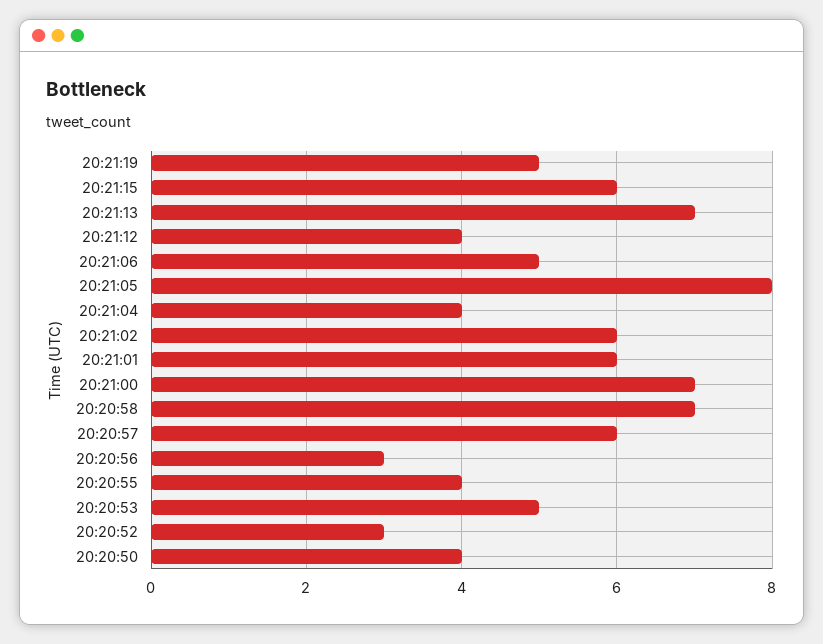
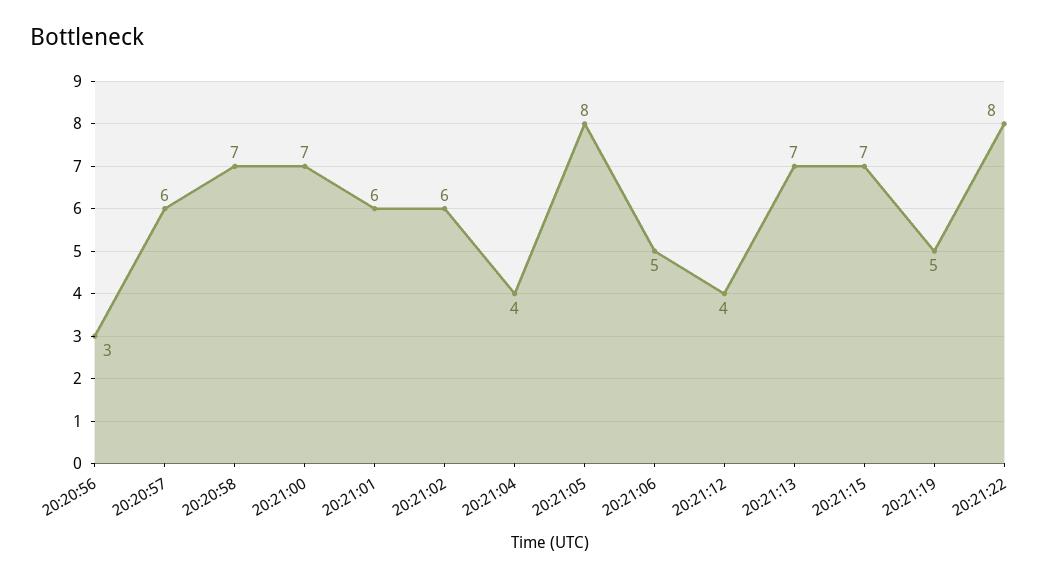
20:21:15: 6 -> 7
20:20:55: 4 -> none
20:20:53: 5 -> none
20:20:52: 3 -> none
20:20:50: 4 -> none
20:21:22: none -> 8

